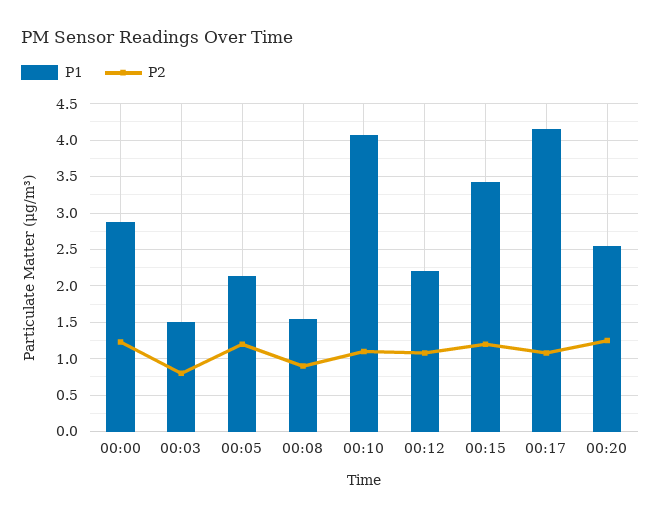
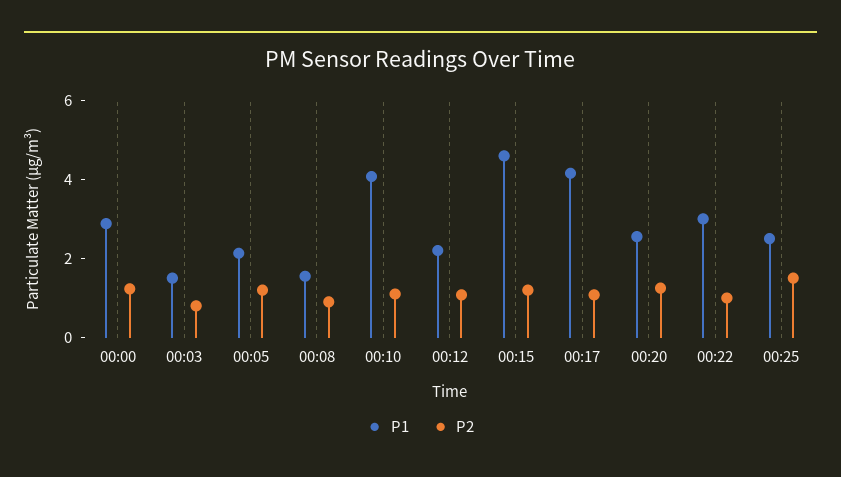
P1, 00:15: 3.4 -> 4.5
P1, 00:22: none -> 3
P2, 00:22: none -> 1
P1, 00:25: none -> 2.5
P2, 00:25: none -> 1.5

